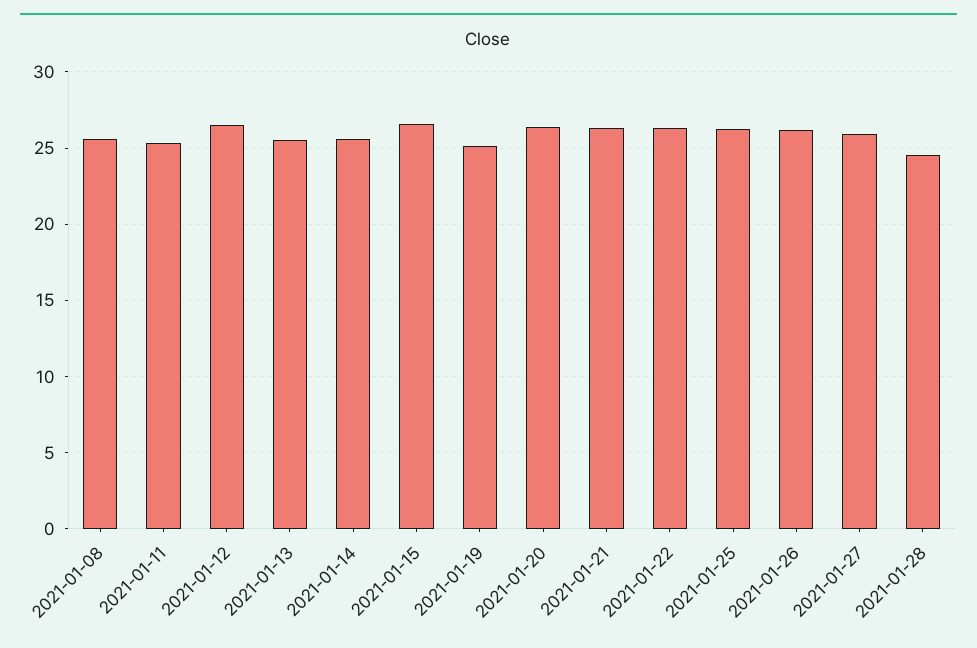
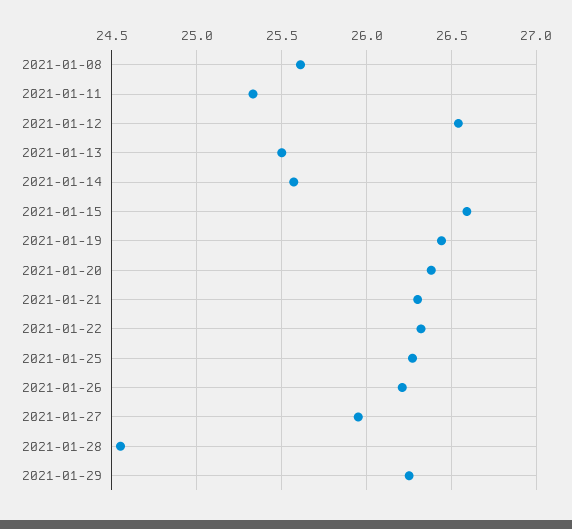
2021-01-19: 25 -> 26.45
2021-01-29: none -> 26.25

